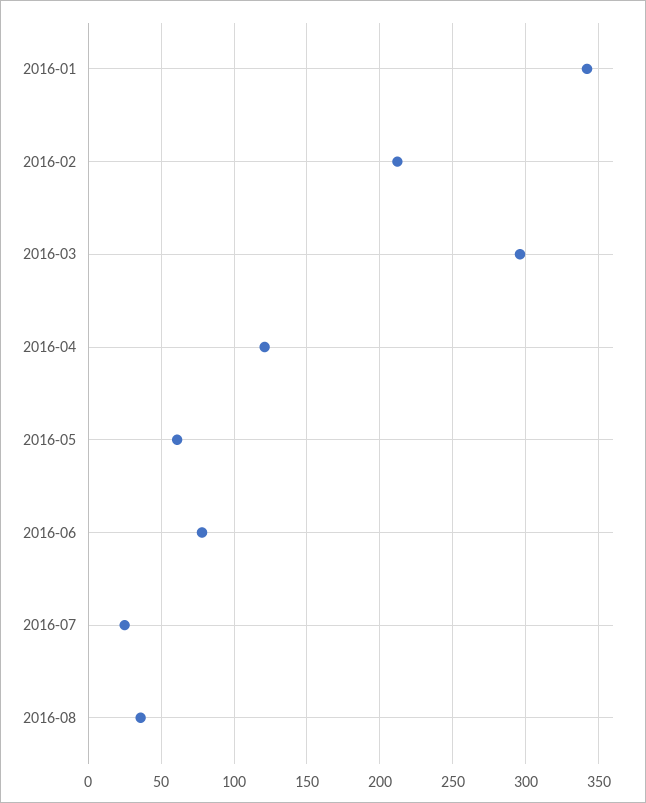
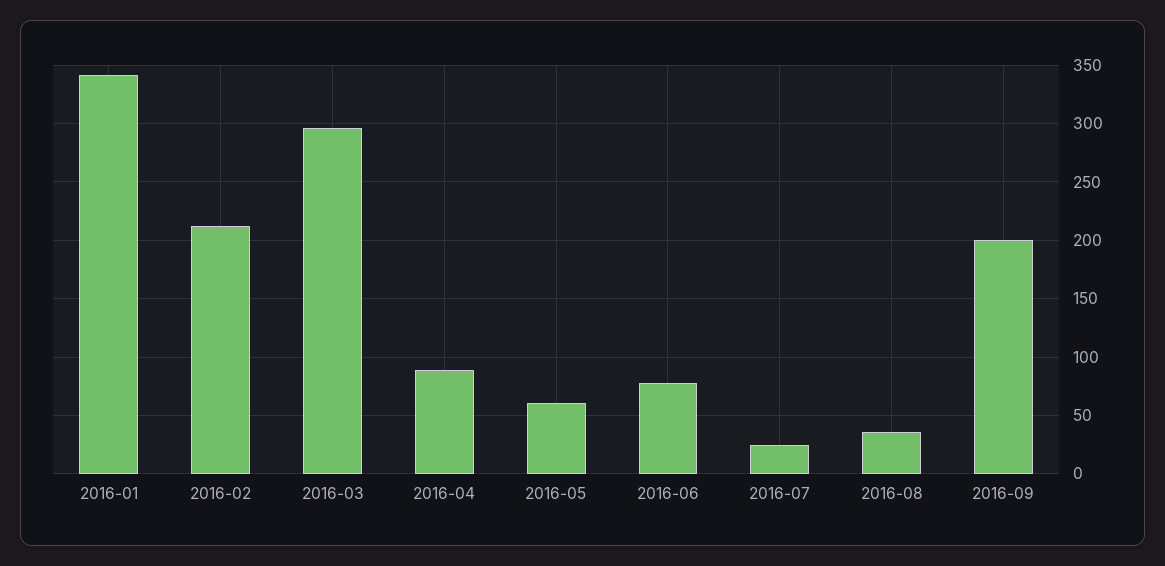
2016-04: 120 -> 90
2016-09: none -> 200

